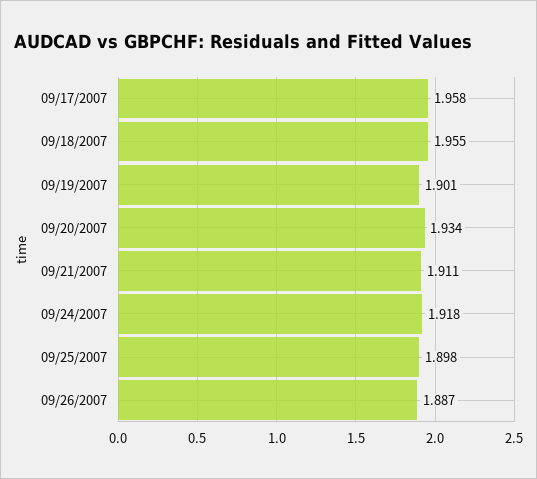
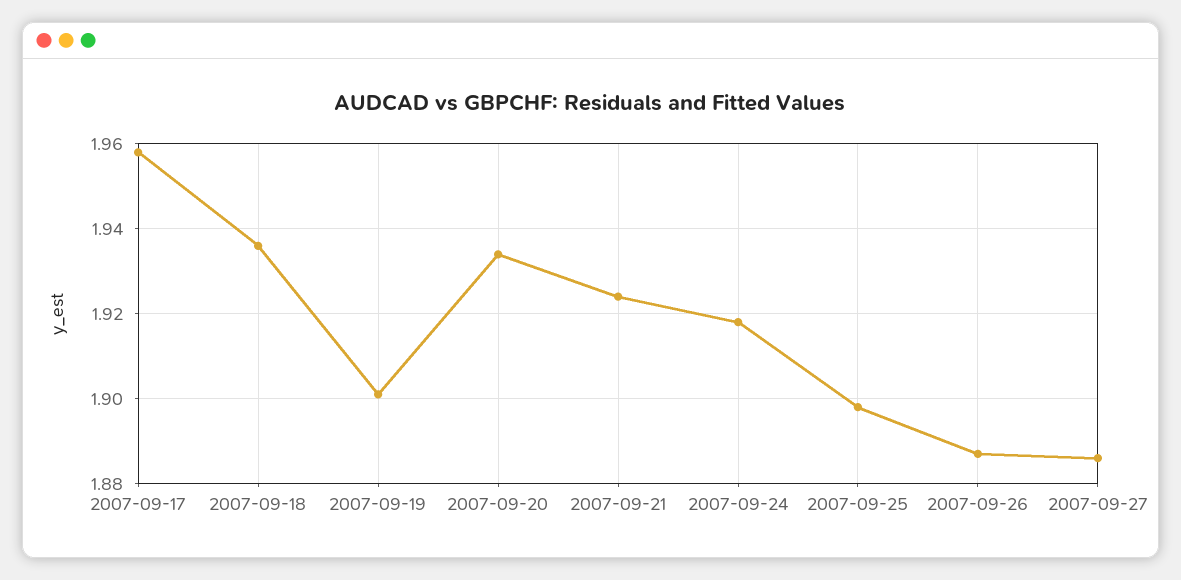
09/18/2007: 1.955 -> 1.935
09/21/2007: 1.911 -> 1.925
2007-09-27: none -> 1.885

